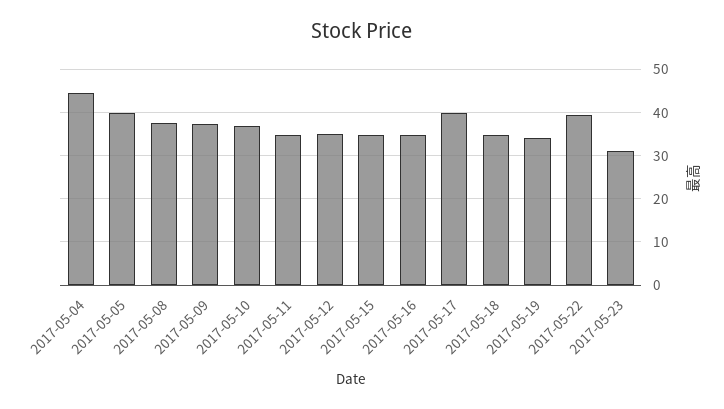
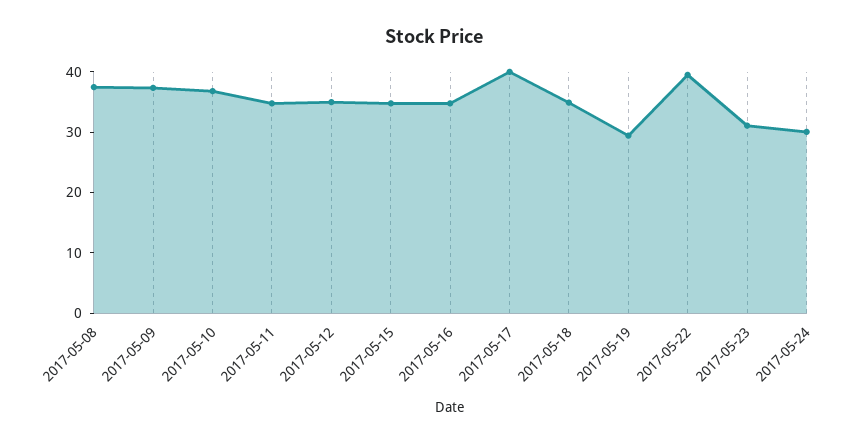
2017-05-04: 44 -> none
2017-05-05: 40 -> none
2017-05-19: 34 -> 30
2017-05-24: none -> 30

